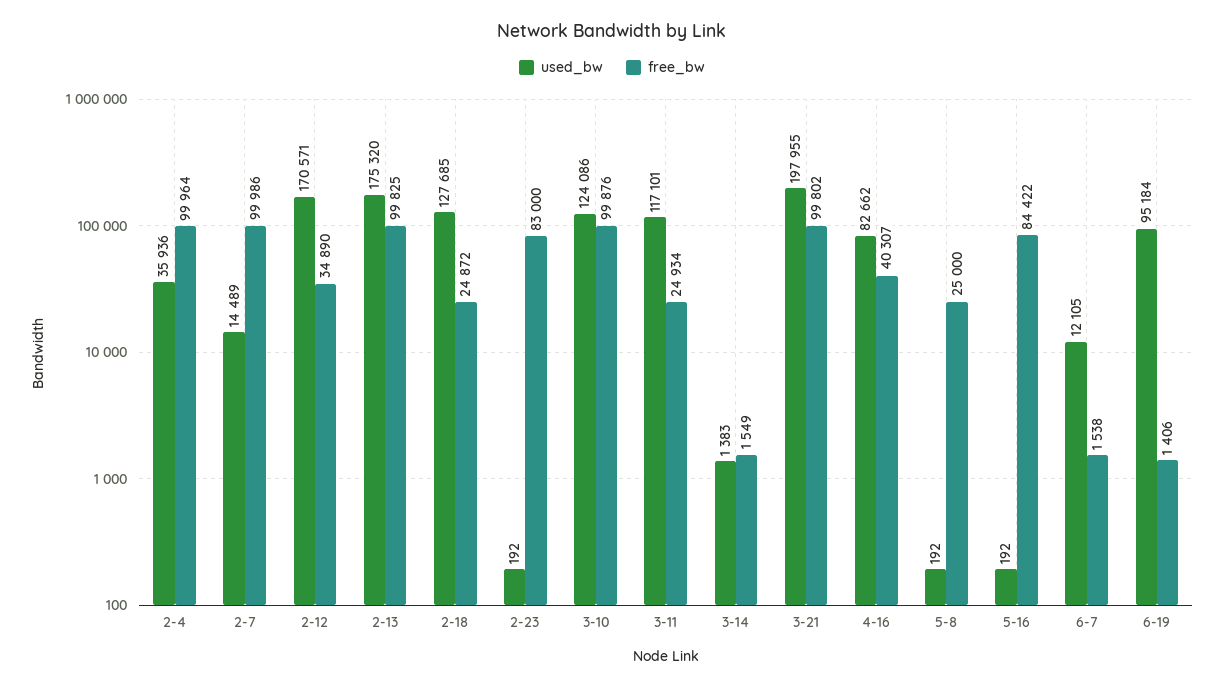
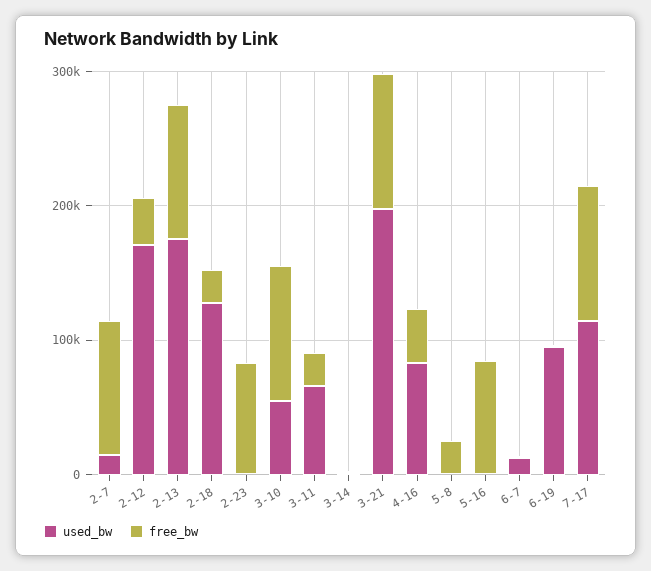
used_bw, 2-4: 35936 -> none
free_bw, 2-4: 99964 -> none
used_bw, 3-10: 124086 -> 60000
used_bw, 3-11: 117101 -> 60000
used_bw, 7-17: none -> 120000
free_bw, 7-17: none -> 100000

